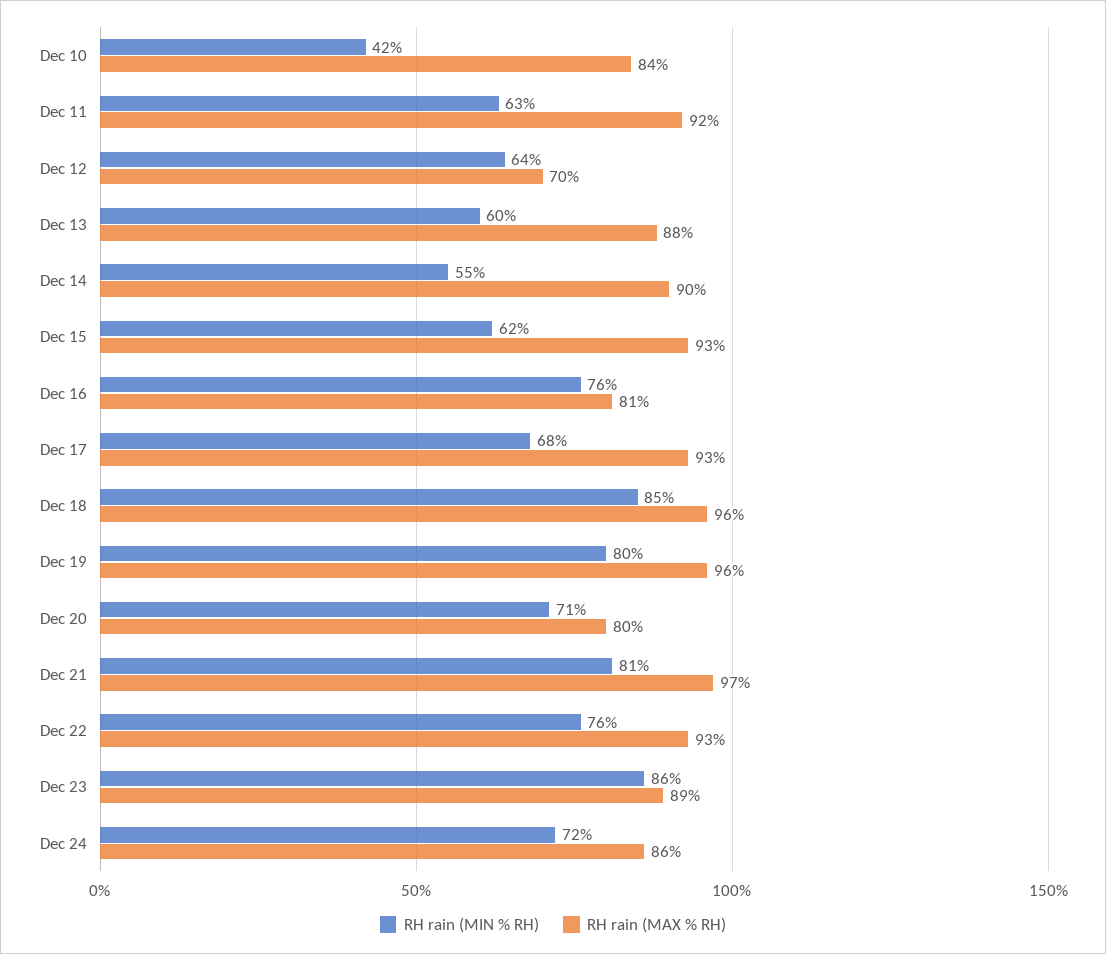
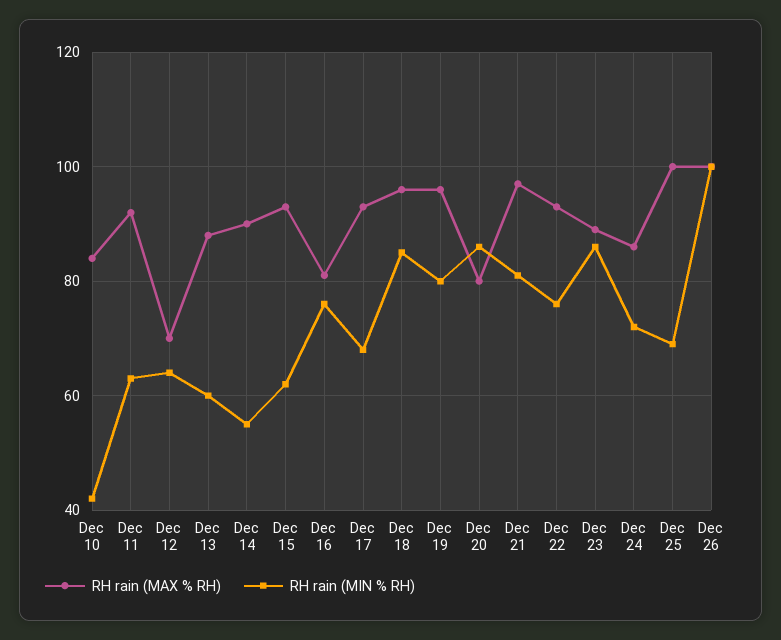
RH rain (MIN % RH), Dec 20: 71 -> 85
RH rain (MAX % RH), Dec 25: none -> 100
RH rain (MIN % RH), Dec 25: none -> 70
RH rain (MAX % RH), Dec 26: none -> 100
RH rain (MIN % RH), Dec 26: none -> 100

